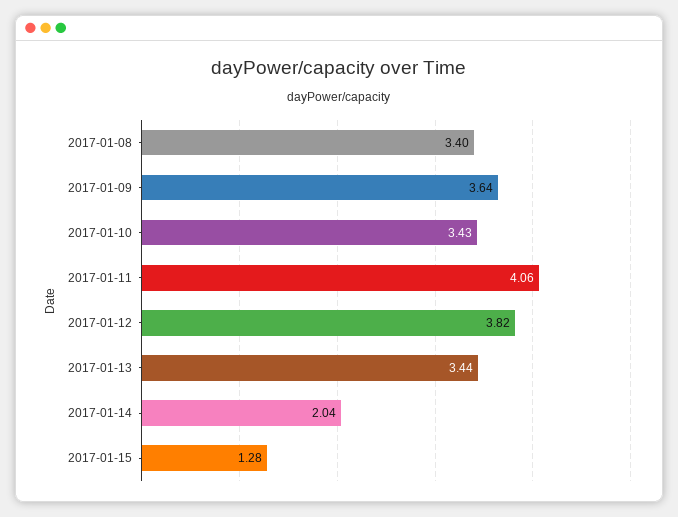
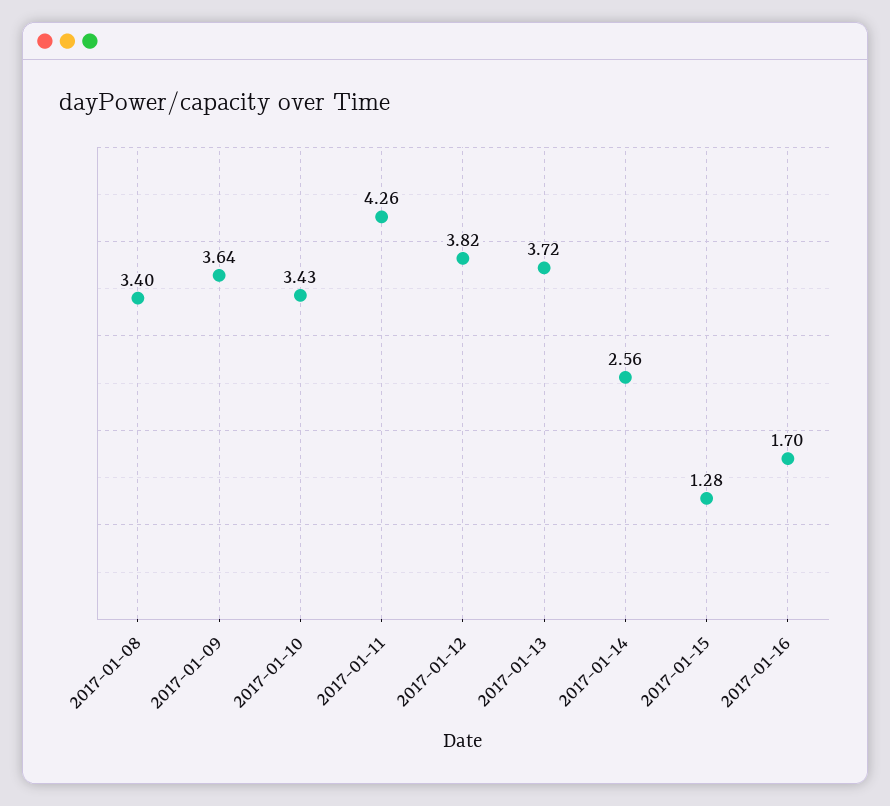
2017-01-11: 4.06 -> 4.26
2017-01-13: 3.44 -> 3.72
2017-01-14: 2.04 -> 2.56
2017-01-16: none -> 1.7

